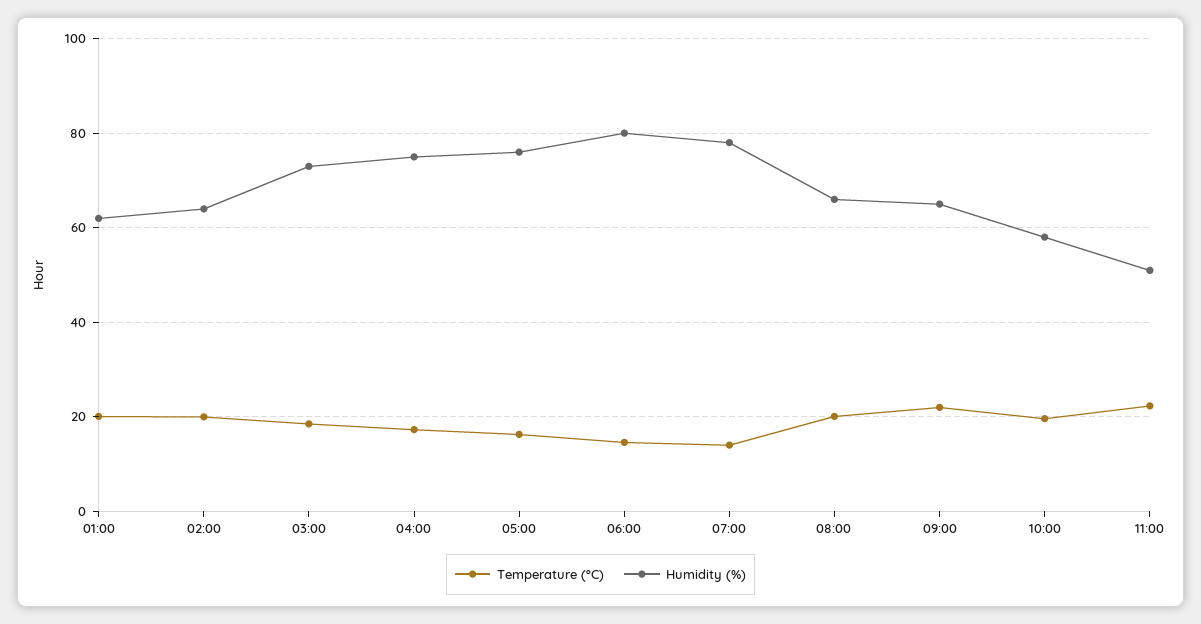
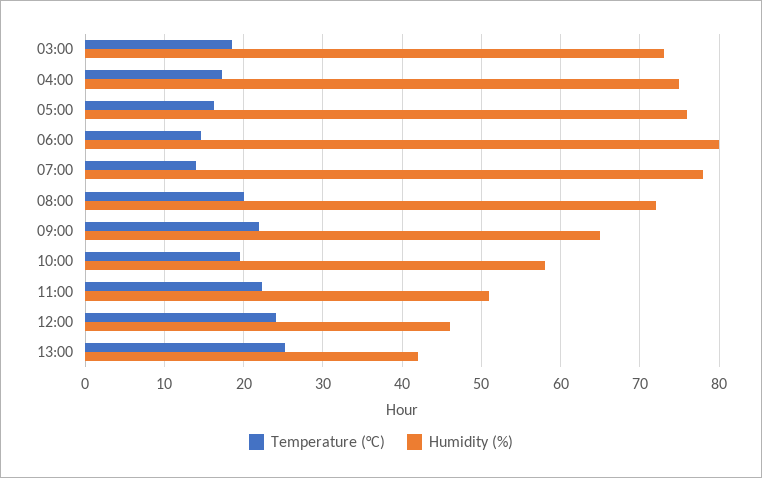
Temperature (°C), 01:00: 20 -> none
Humidity (%), 01:00: 62 -> none
Temperature (°C), 02:00: 20 -> none
Humidity (%), 02:00: 64 -> none
Humidity (%), 08:00: 66 -> 72
Temperature (°C), 12:00: none -> 24
Humidity (%), 12:00: none -> 46
Temperature (°C), 13:00: none -> 25
Humidity (%), 13:00: none -> 42

